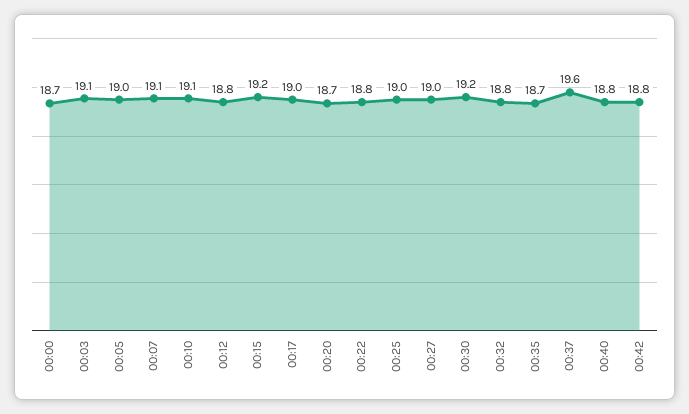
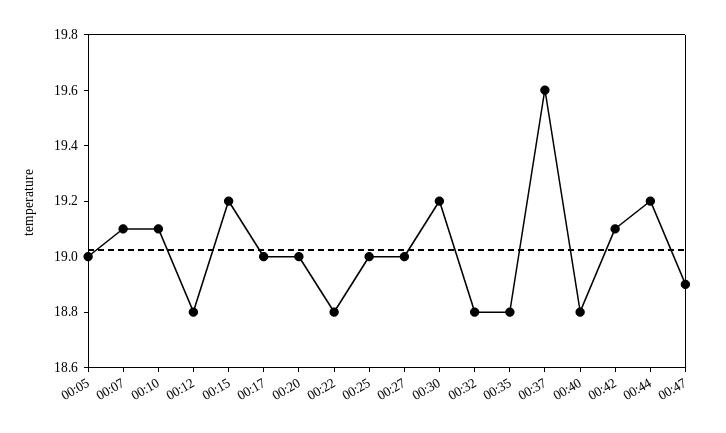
00:00: 18.7 -> none
00:03: 19.1 -> none
00:20: 18.7 -> 19
00:35: 18.7 -> 18.8
00:42: 18.8 -> 19.1
00:44: none -> 19.2
00:47: none -> 18.9

